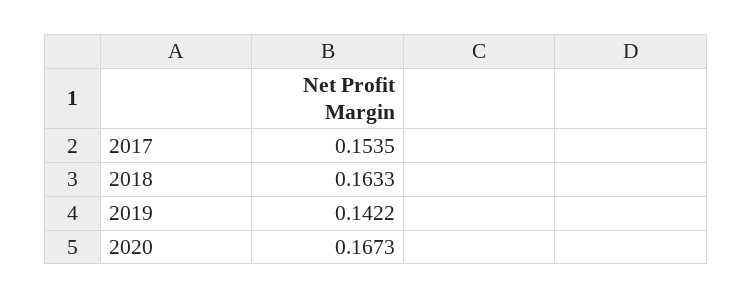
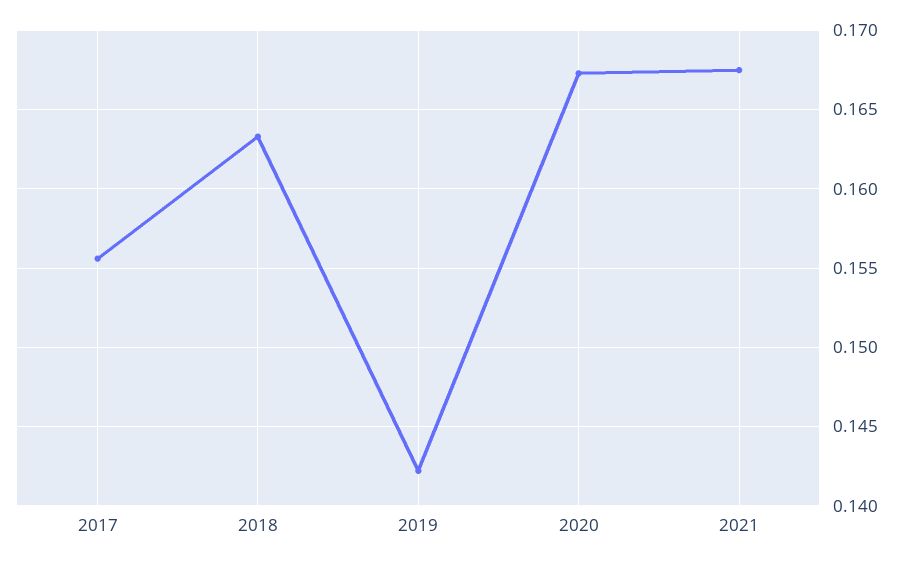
2017: 0.1535 -> 0.1555
2021: none -> 0.1675

